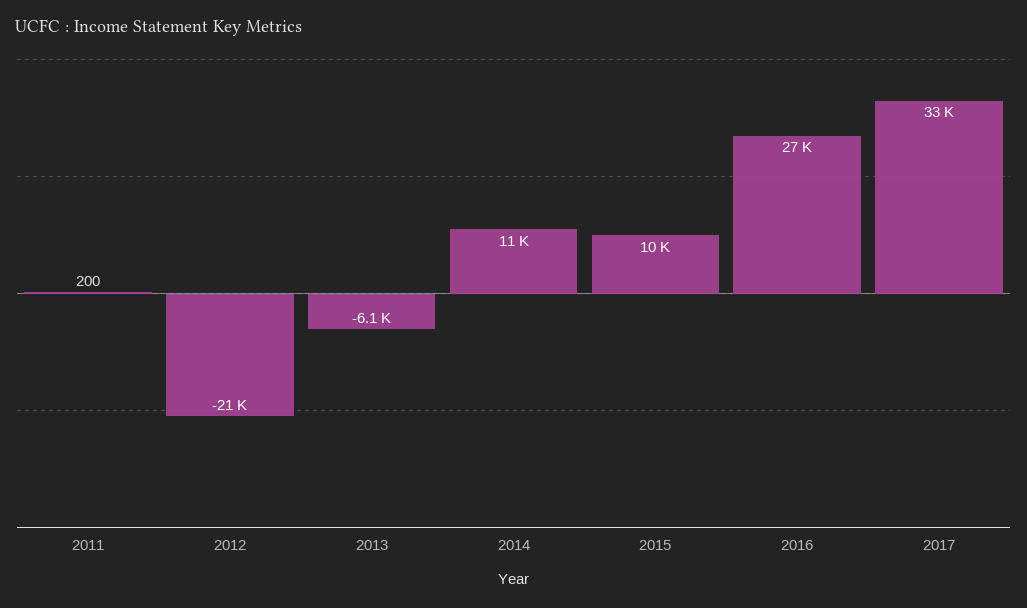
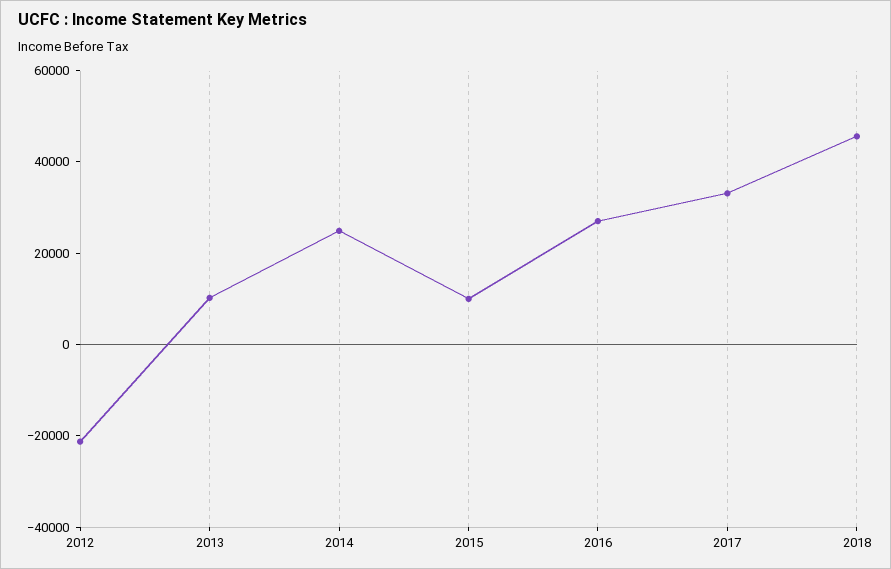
2011: 200 -> none
2013: -6100 -> 10000
2014: 11000 -> 25000
2018: none -> 45000

